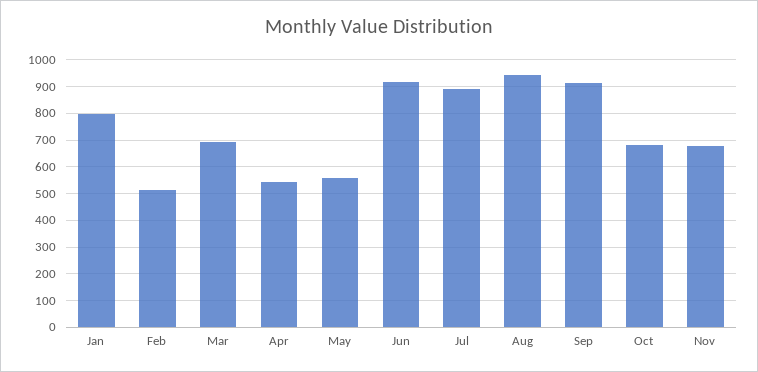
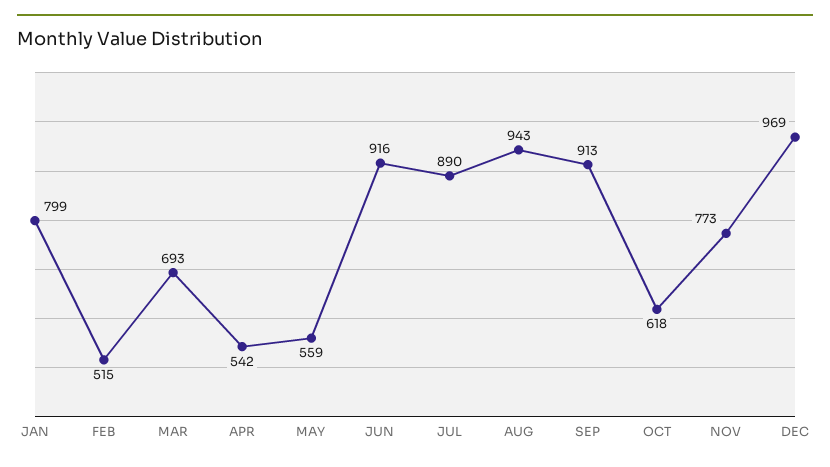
Oct: 675 -> 618
Nov: 675 -> 773
DEC: none -> 969

